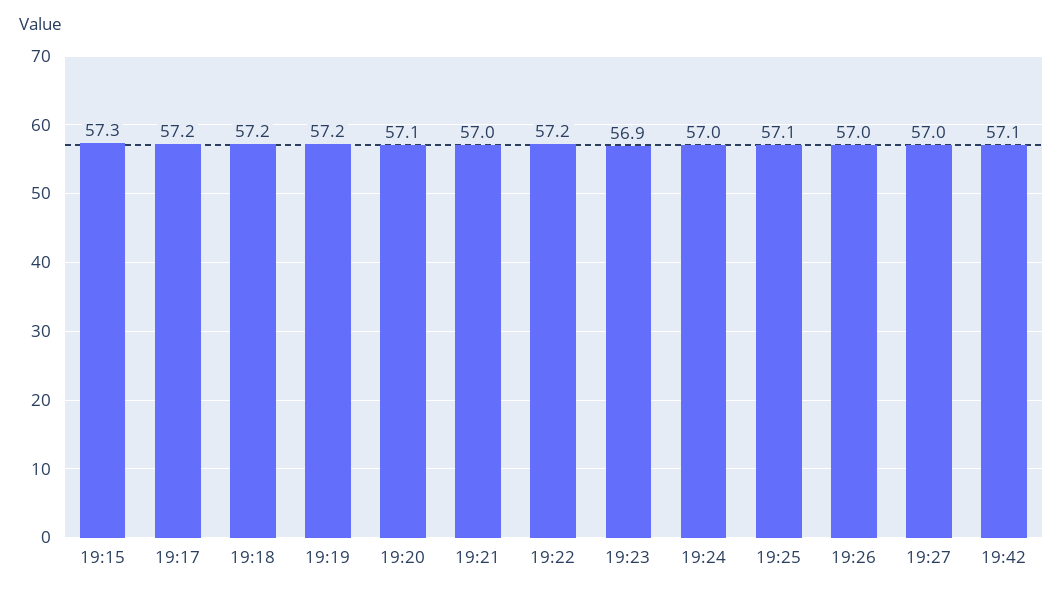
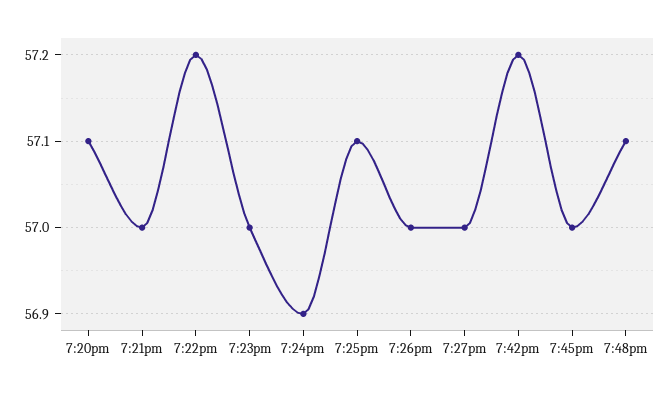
19:15: 57.3 -> none
19:17: 57.2 -> none
19:18: 57.2 -> none
19:19: 57.2 -> none
19:23: 56.9 -> 57
19:24: 57 -> 56.9
19:42: 57.1 -> 57.2
7:45pm: none -> 57
7:48pm: none -> 57.1

